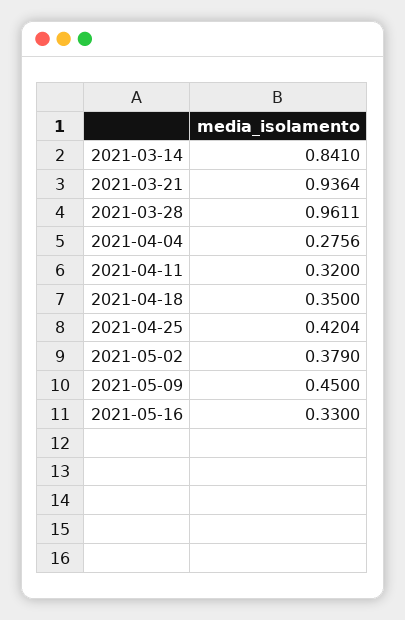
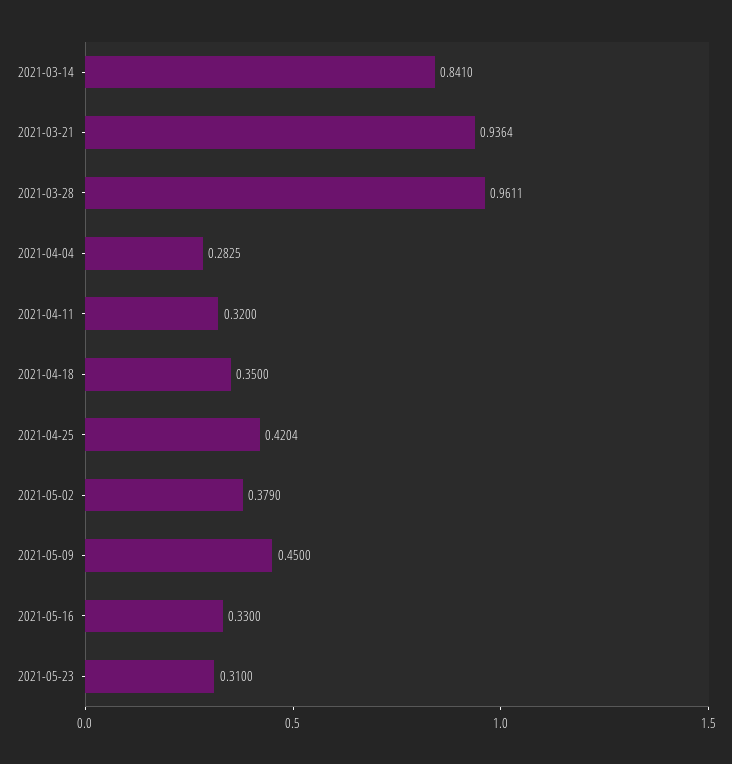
2021-04-04: 0.2756 -> 0.2825
2021-05-23: none -> 0.31

